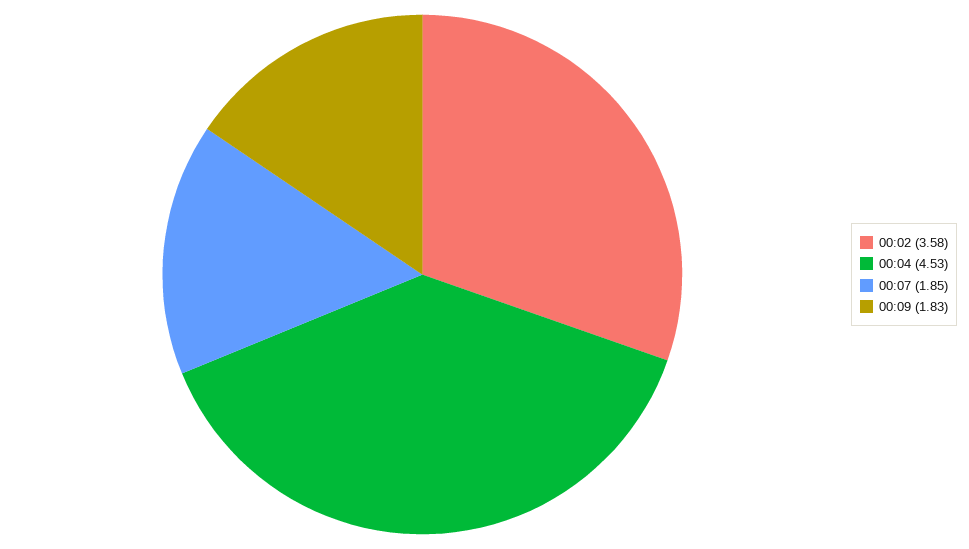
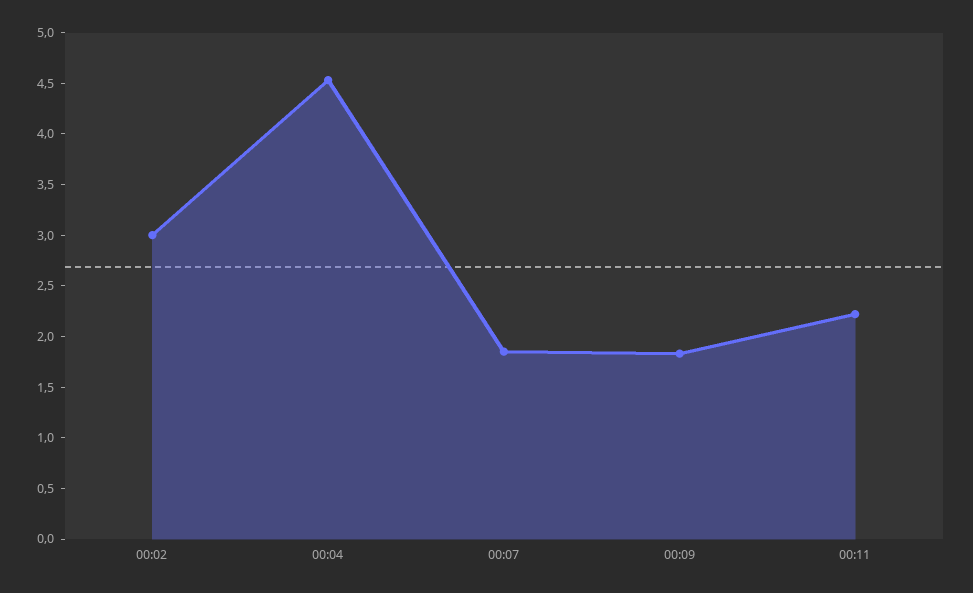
00:02: 3.58 -> 3
00:11: none -> 2.2

